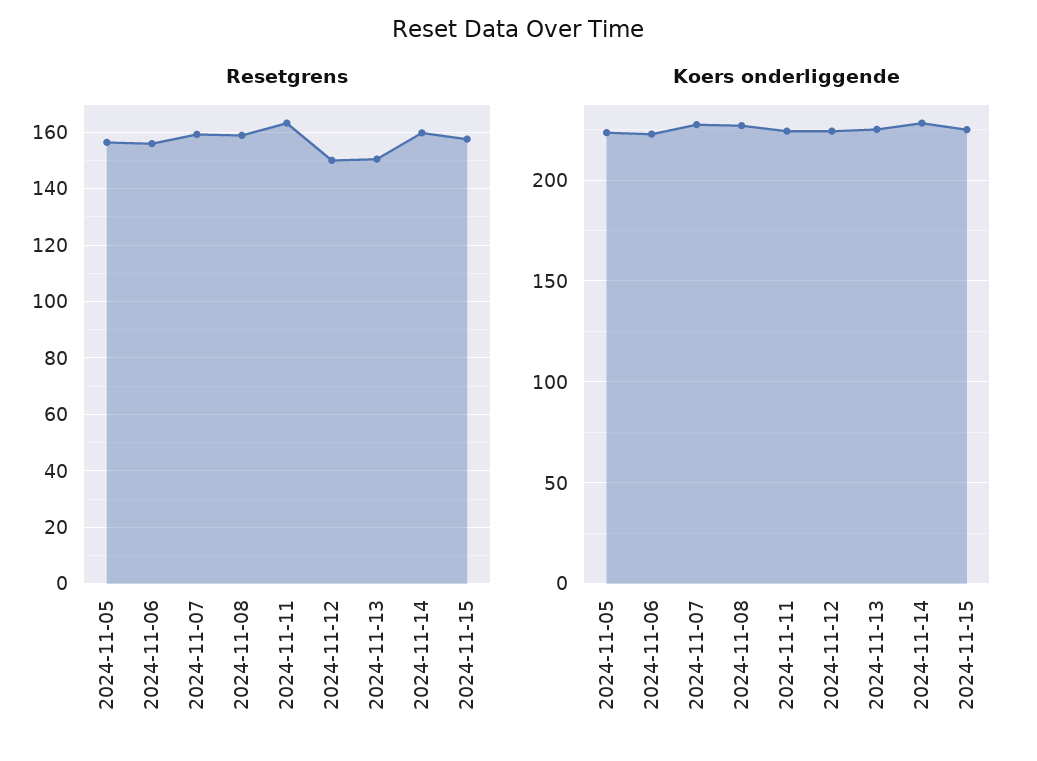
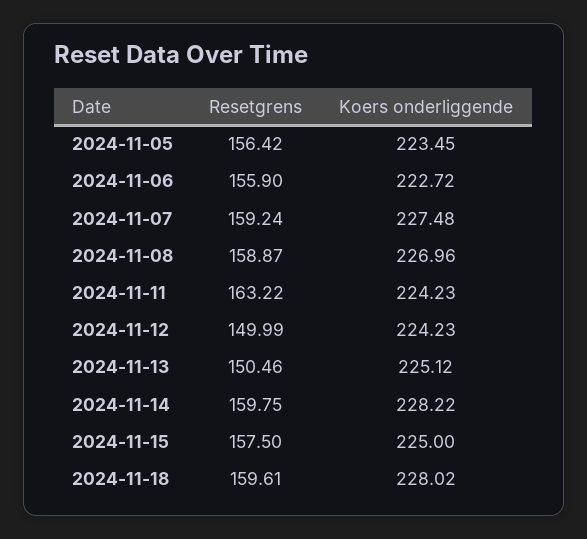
Resetgrens, 2024-11-18: none -> 159.61
Koers onderliggende, 2024-11-18: none -> 228.02

